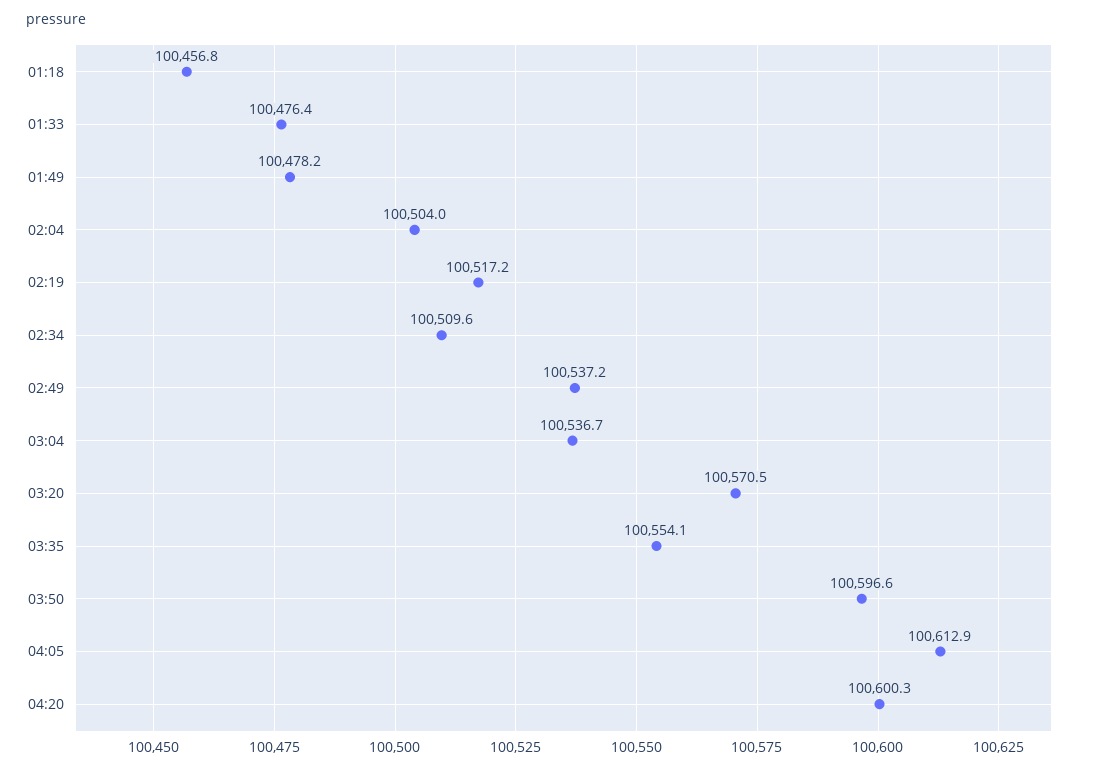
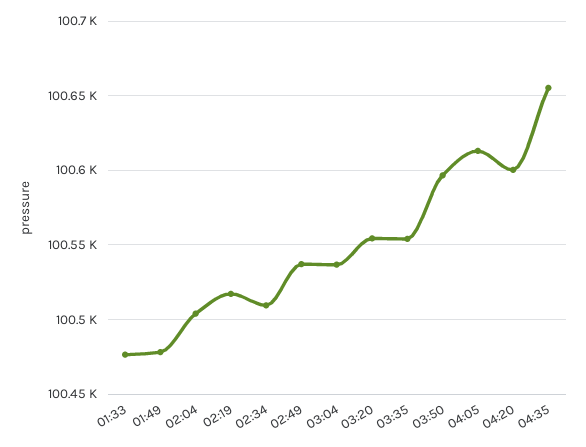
01:18: 100456.8 -> none
03:20: 100570.5 -> 100555
04:35: none -> 100655

